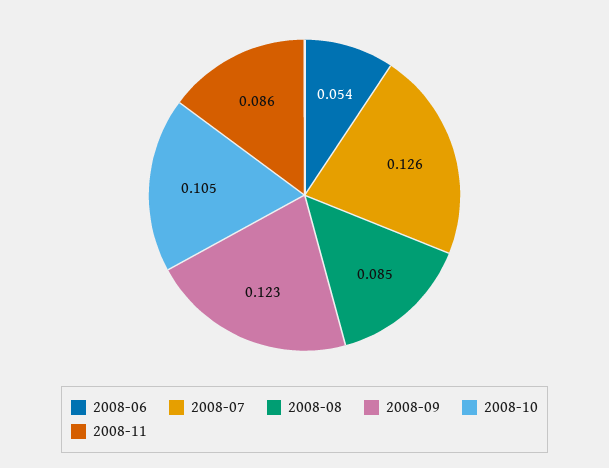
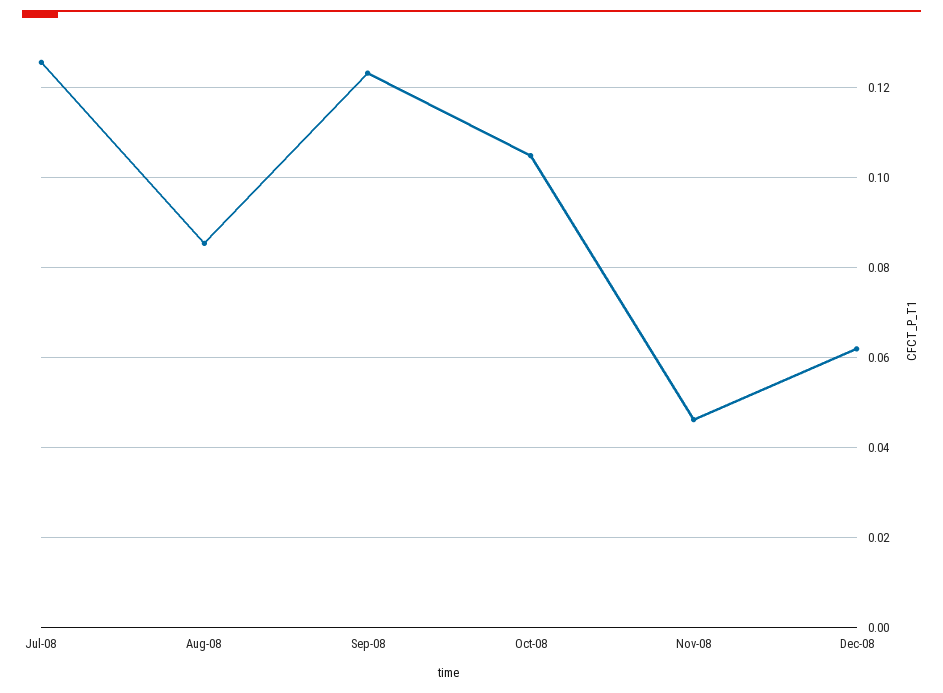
2008-06: 0.054 -> none
2008-11: 0.086 -> 0.046
Dec-08: none -> 0.062

